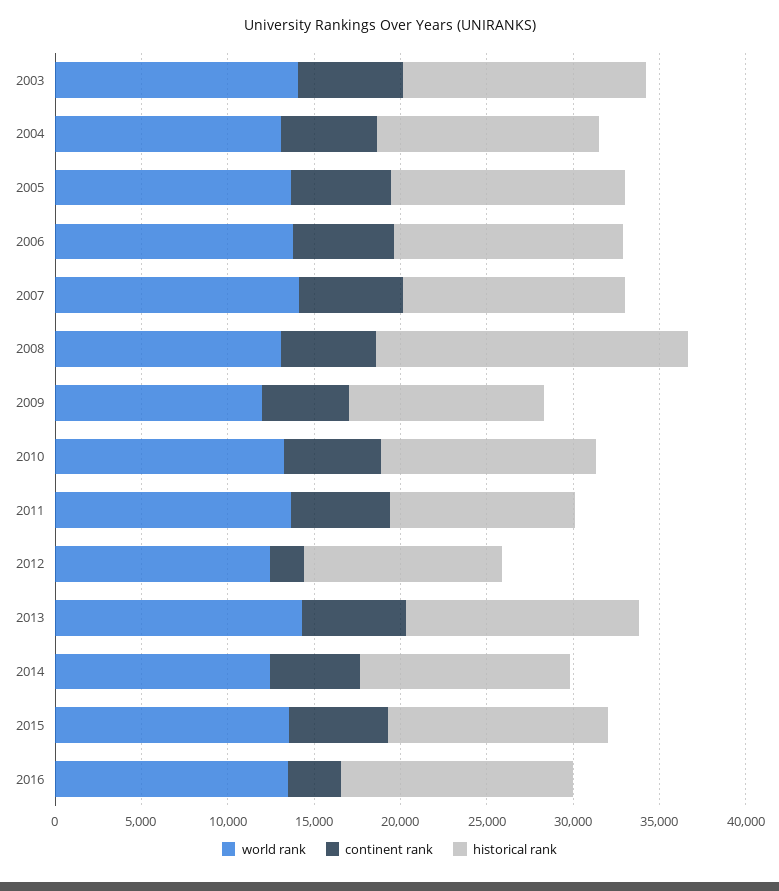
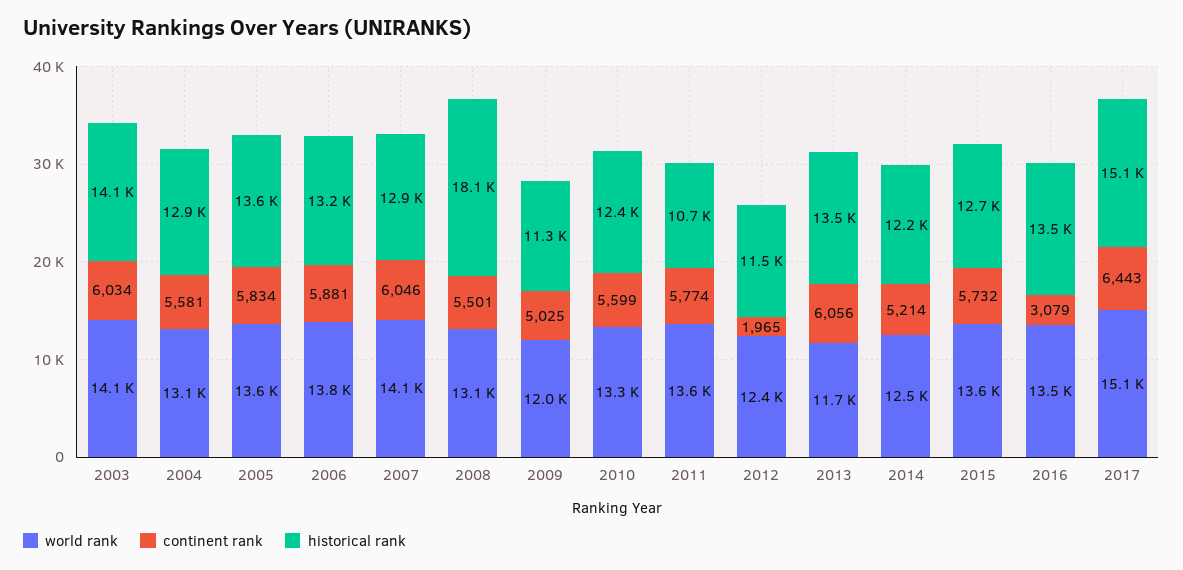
world rank, 2013: 14000 -> 11700
world rank, 2017: none -> 15100
continent rank, 2017: none -> 6443
historical rank, 2017: none -> 15100

